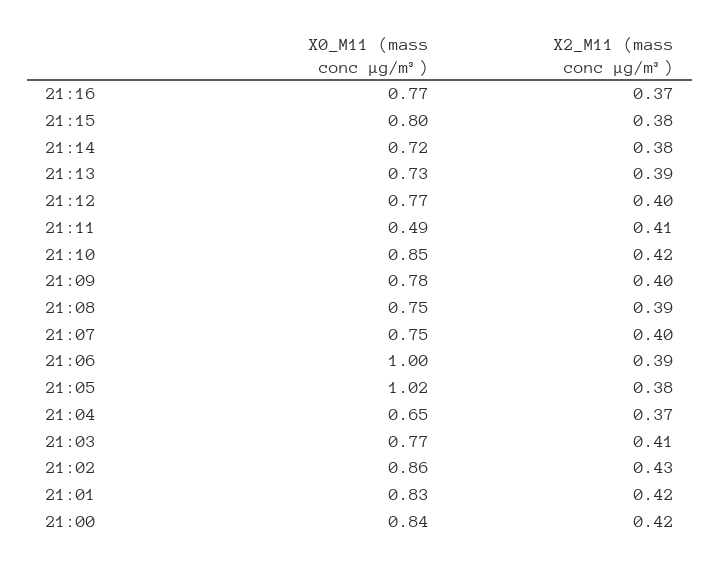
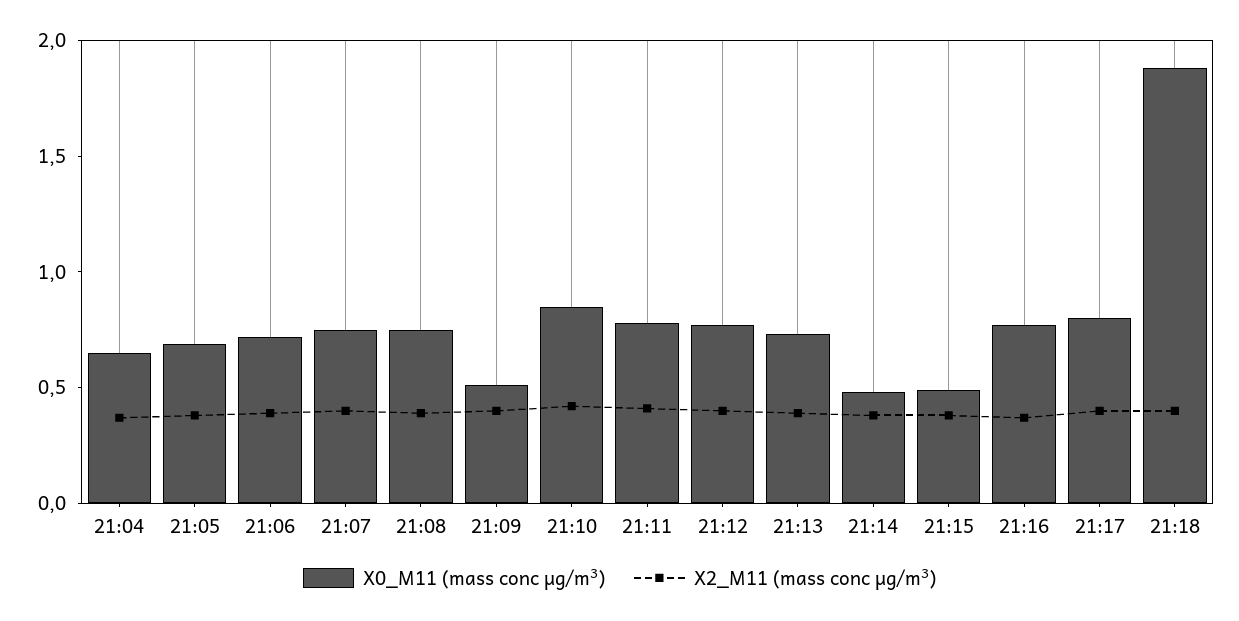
X0_M11 (mass conc μg/m³), 21:15: 0.8 -> 0.5
X0_M11 (mass conc μg/m³), 21:14: 0.72 -> 0.5
X0_M11 (mass conc μg/m³), 21:11: 0.49 -> 0.8
X0_M11 (mass conc μg/m³), 21:09: 0.78 -> 0.5
X0_M11 (mass conc μg/m³), 21:06: 1 -> 0.7
X0_M11 (mass conc μg/m³), 21:05: 1.02 -> 0.7
X0_M11 (mass conc μg/m³), 21:03: 0.77 -> none
X2_M11 (mass conc μg/m³), 21:03: 0.41 -> none
X0_M11 (mass conc μg/m³), 21:02: 0.86 -> none
X2_M11 (mass conc μg/m³), 21:02: 0.43 -> none
X0_M11 (mass conc μg/m³), 21:01: 0.83 -> none
X2_M11 (mass conc μg/m³), 21:01: 0.42 -> none
X0_M11 (mass conc μg/m³), 21:00: 0.84 -> none
X2_M11 (mass conc μg/m³), 21:00: 0.42 -> none
X0_M11 (mass conc μg/m³), 21:17: none -> 0.8
X2_M11 (mass conc μg/m³), 21:17: none -> 0.4
X0_M11 (mass conc μg/m³), 21:18: none -> 1.9
X2_M11 (mass conc μg/m³), 21:18: none -> 0.4

